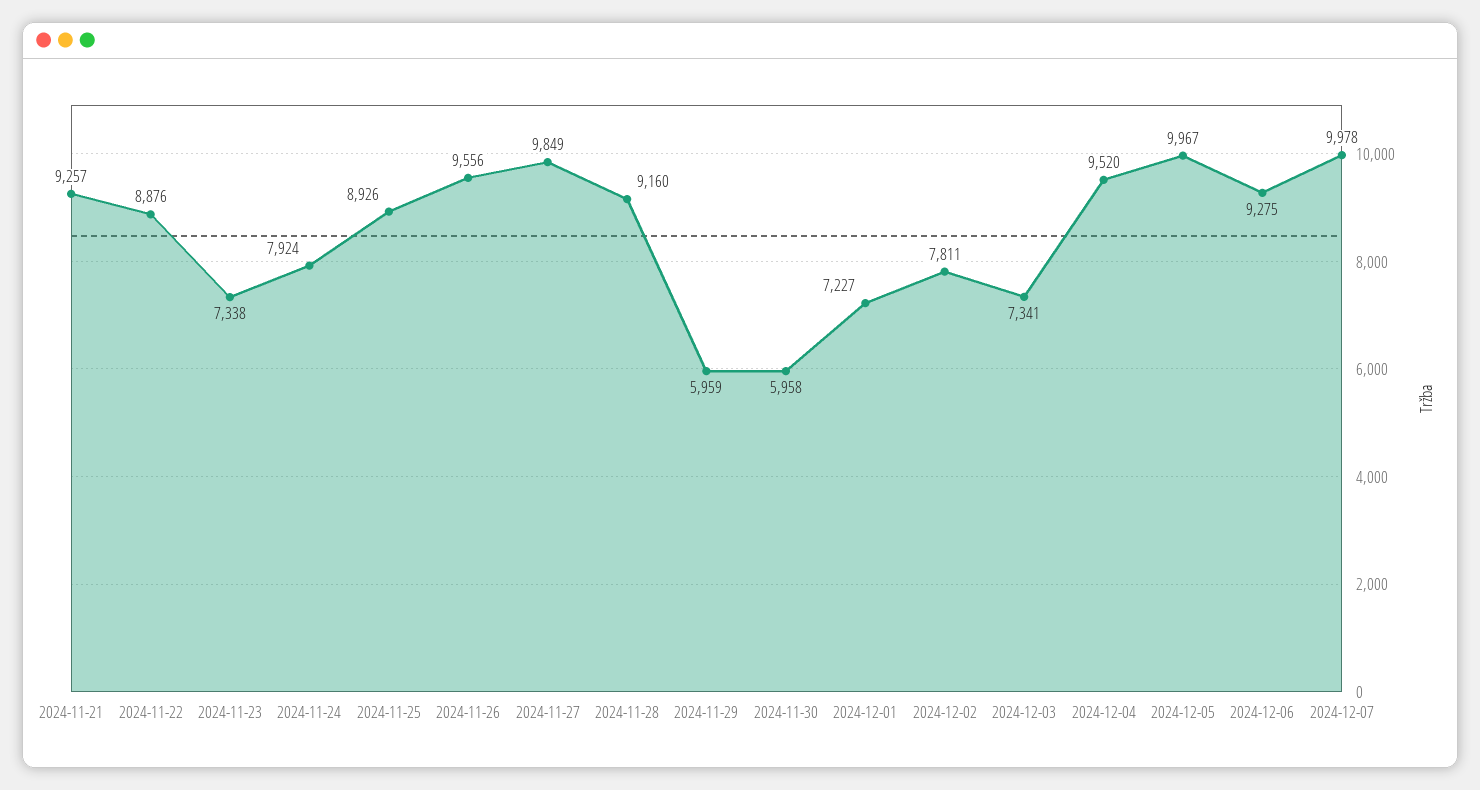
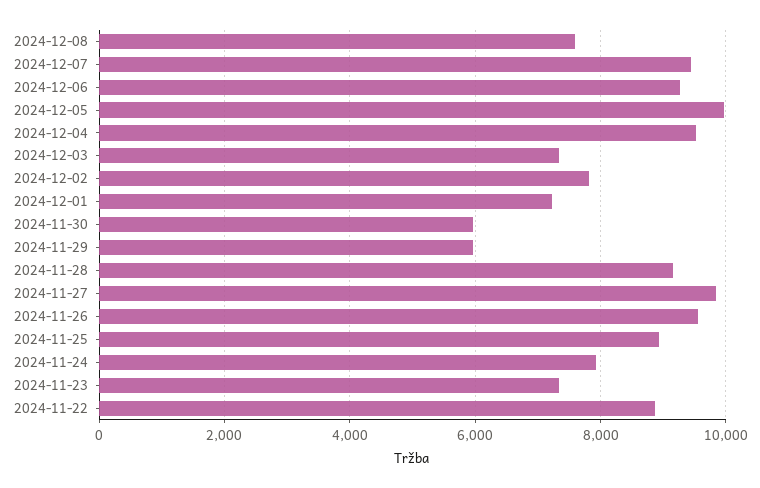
2024-11-21: 9257 -> none
2024-12-07: 9978 -> 9400
2024-12-08: none -> 7600

